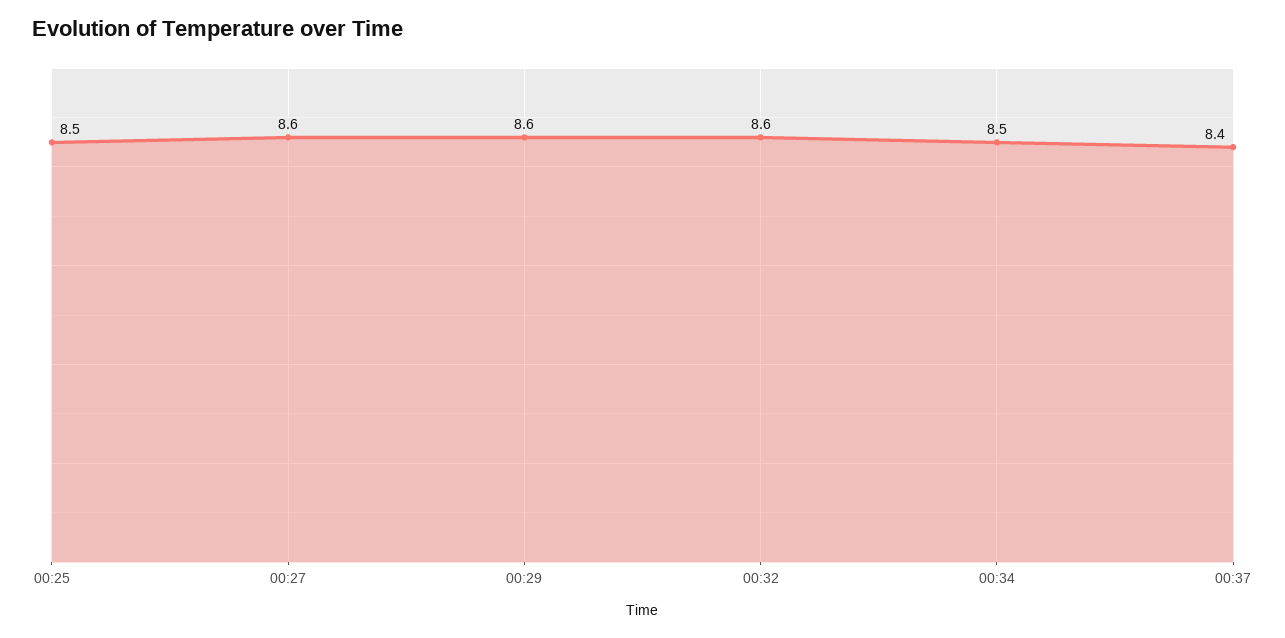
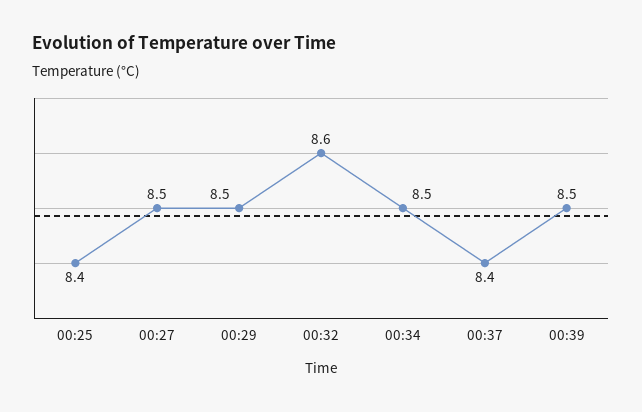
00:25: 8.5 -> 8.4
00:27: 8.6 -> 8.5
00:29: 8.6 -> 8.5
00:39: none -> 8.5

